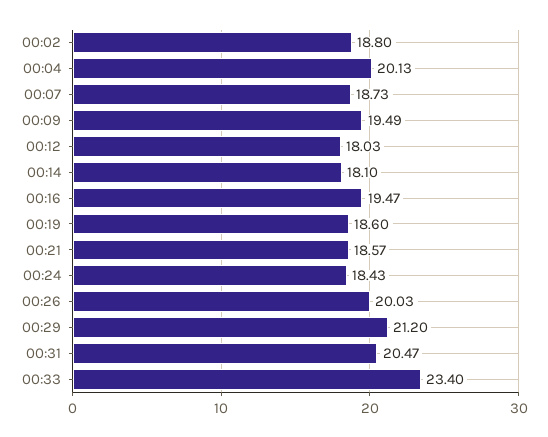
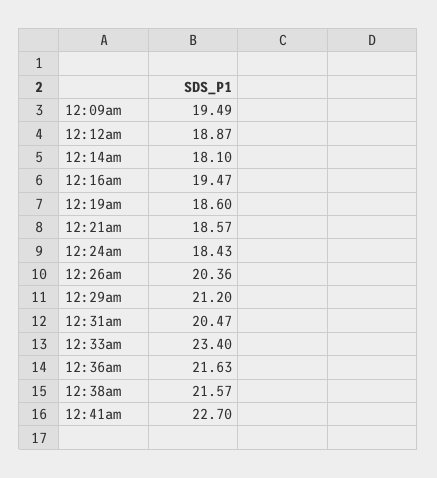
00:02: 18.8 -> none
00:04: 20.13 -> none
00:07: 18.73 -> none
00:12: 18.03 -> 18.87
00:26: 20.03 -> 20.36
12:36am: none -> 21.63
12:38am: none -> 21.57
12:41am: none -> 22.7

